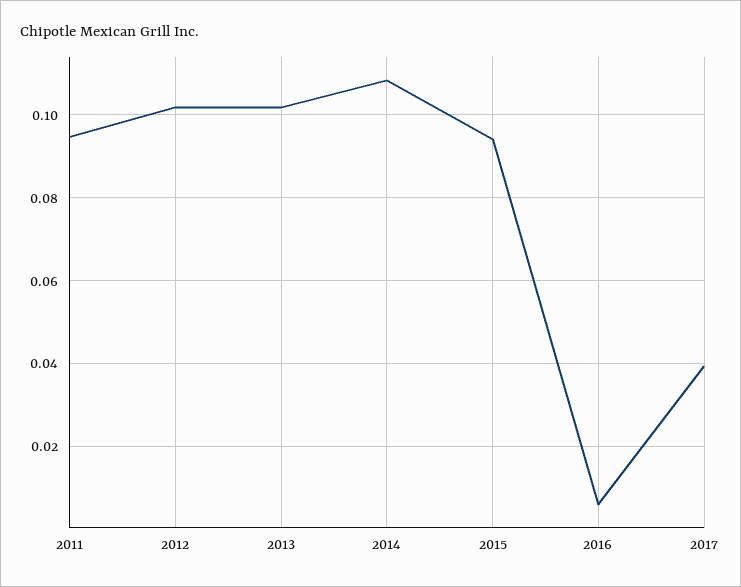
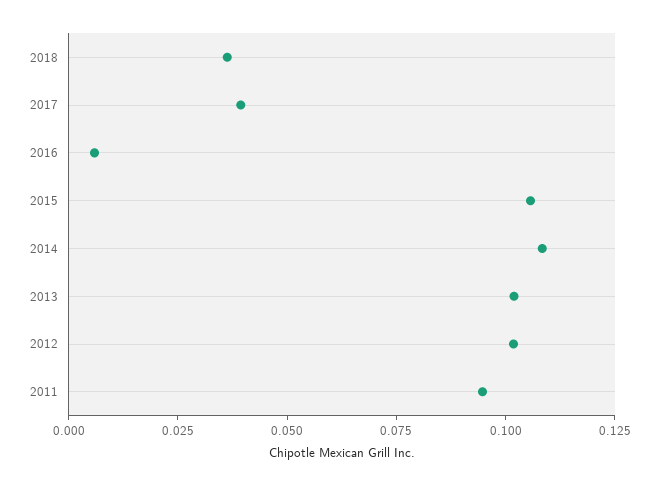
2015: 0.094 -> 0.105
2018: none -> 0.035

